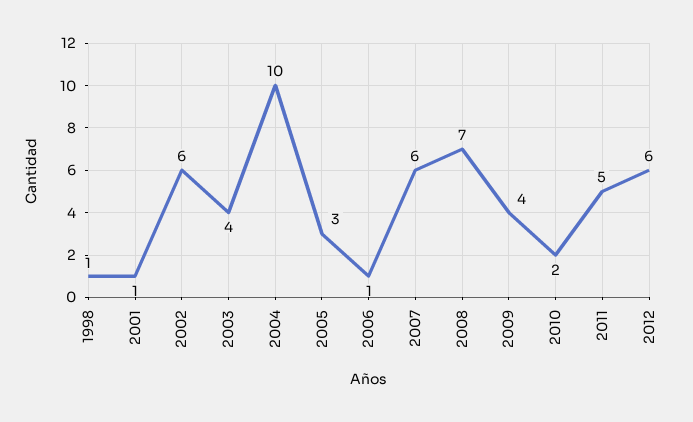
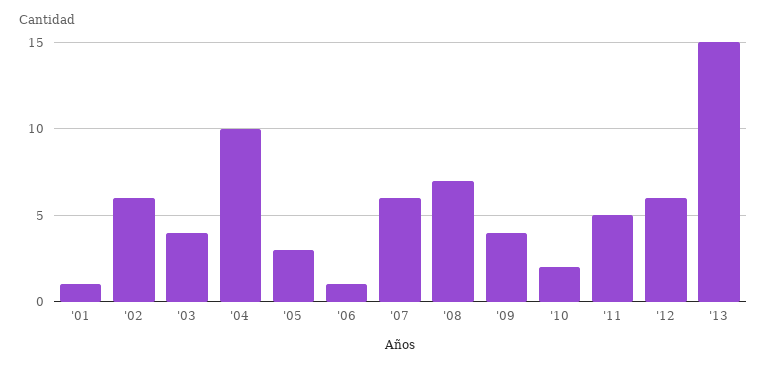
1998: 1 -> none
'13: none -> 15

